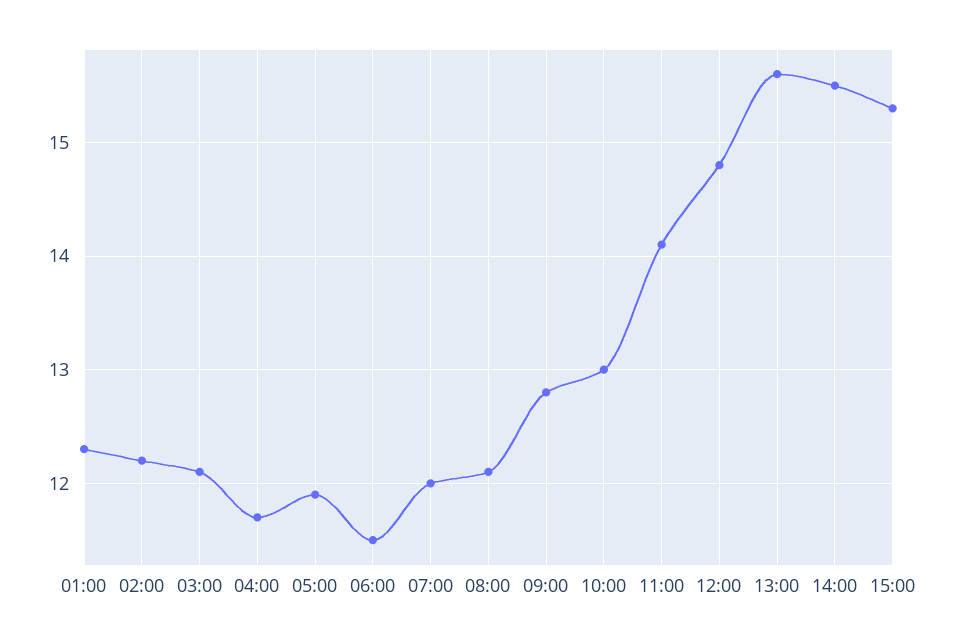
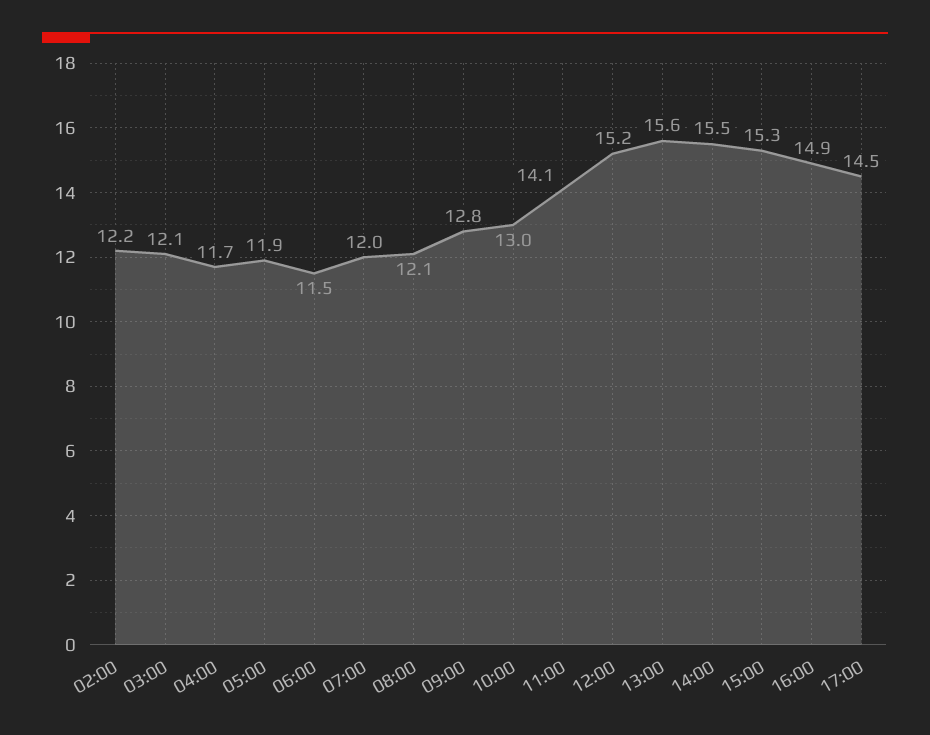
01:00: 12.3 -> none
12:00: 14.8 -> 15.2
16:00: none -> 14.9
17:00: none -> 14.5

